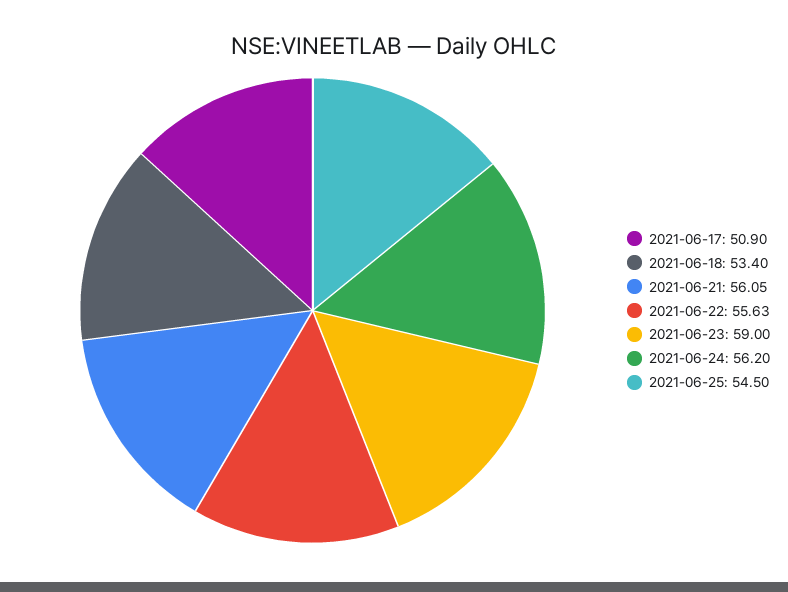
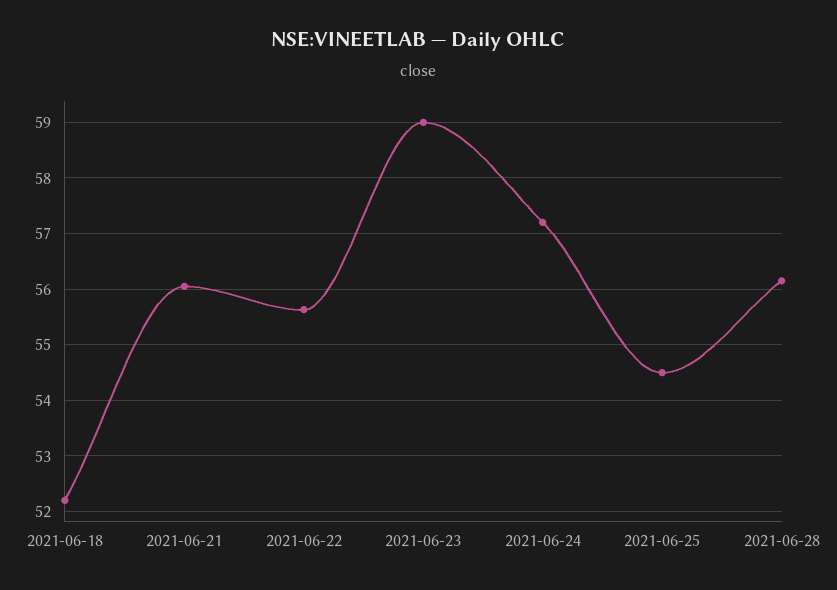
2021-06-17: 50.9 -> none
2021-06-18: 53.4 -> 52.2
2021-06-24: 56.2 -> 57.2
2021-06-28: none -> 56.2

